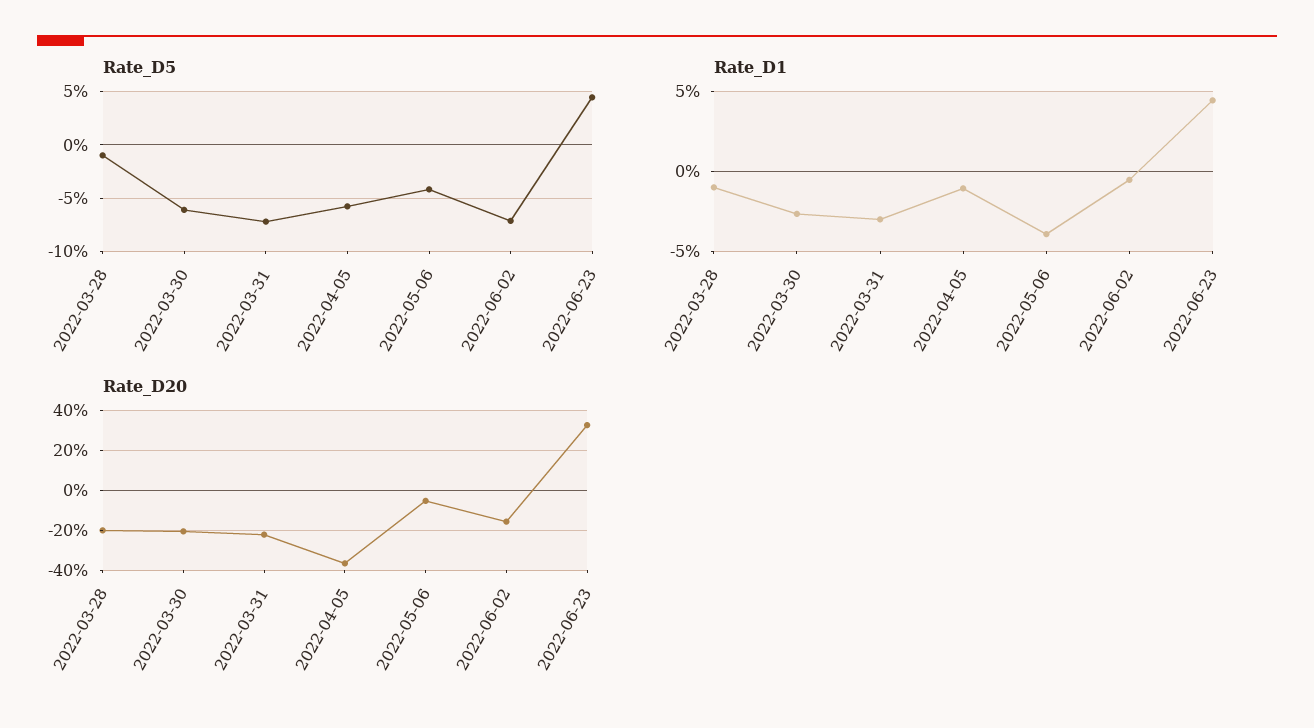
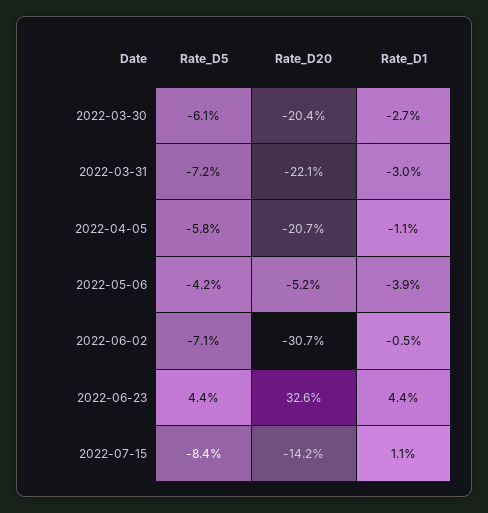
Rate_D5, 2022-03-28: -1 -> none
Rate_D1, 2022-03-28: -1 -> none
Rate_D20, 2022-03-28: -20 -> none
Rate_D20, 2022-04-05: -35 -> -20.7
Rate_D20, 2022-06-02: -15 -> -30.7
Rate_D5, 2022-07-15: none -> -8.4
Rate_D20, 2022-07-15: none -> -14.2
Rate_D1, 2022-07-15: none -> 1.1

